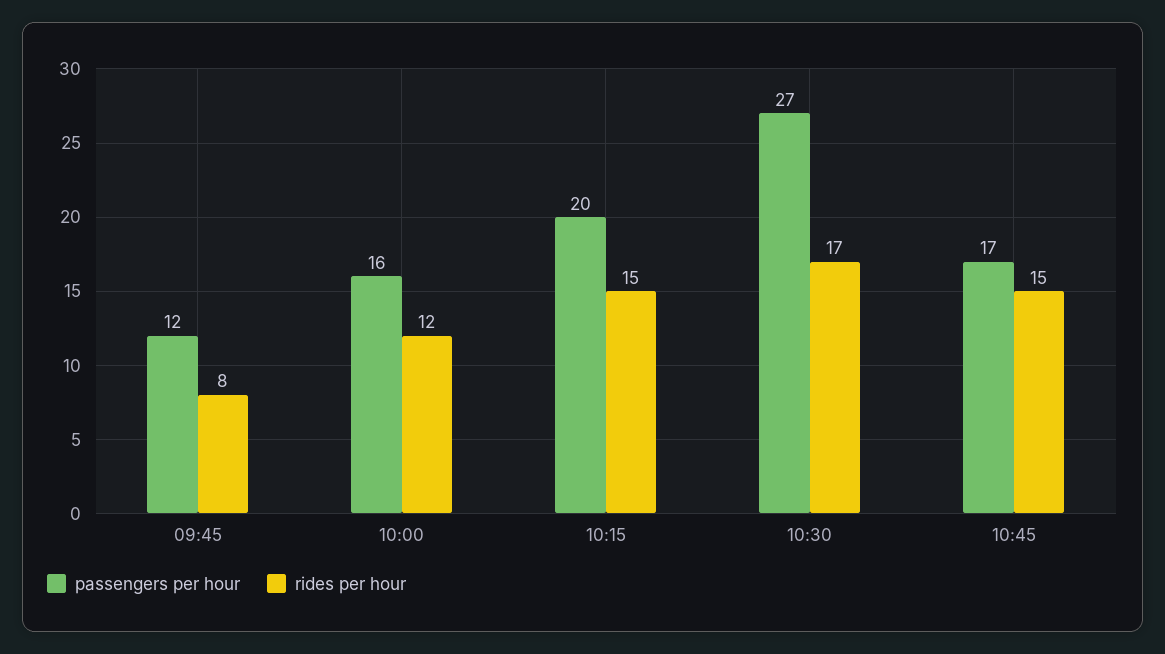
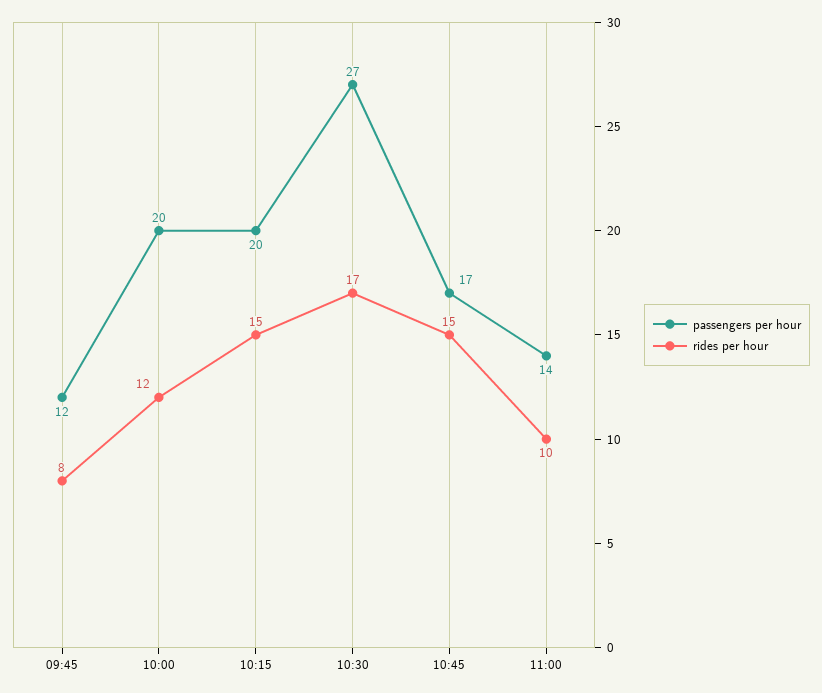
passengers per hour, 10:00: 16 -> 20
passengers per hour, 11:00: none -> 14
rides per hour, 11:00: none -> 10

